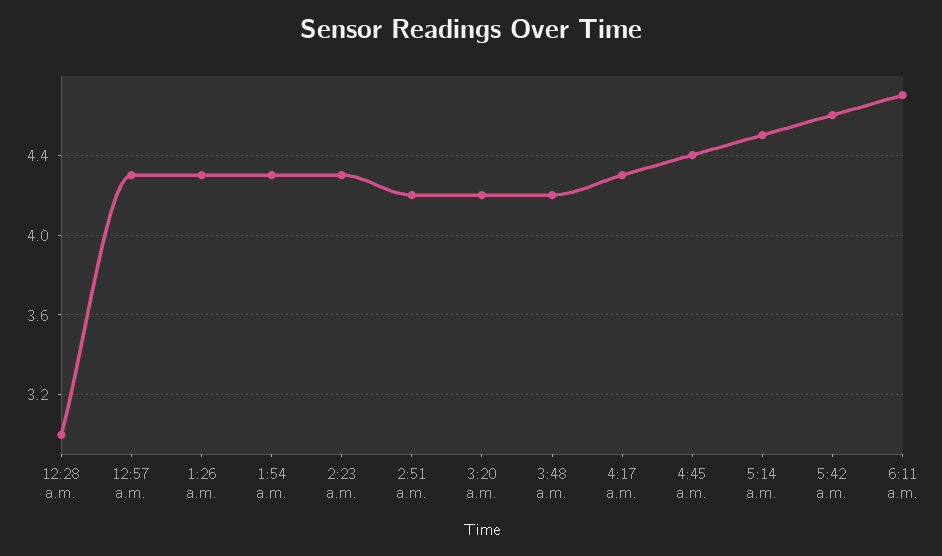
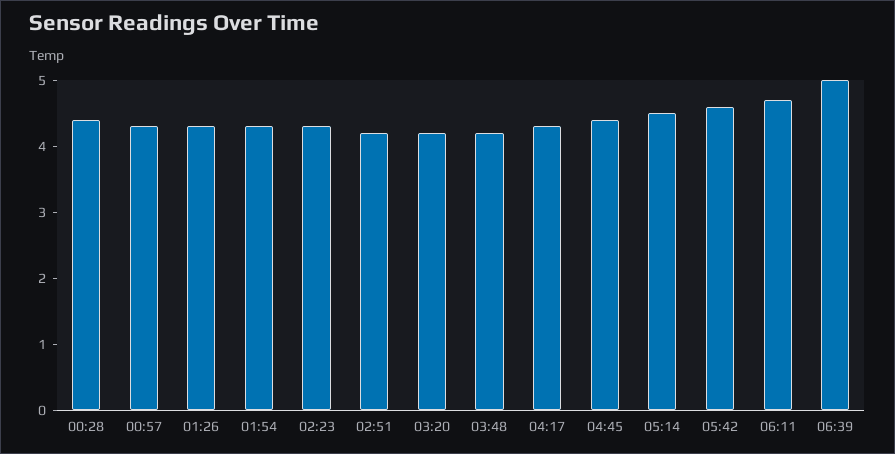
12:28 a.m.: 3 -> 4.5
06:39: none -> 5

